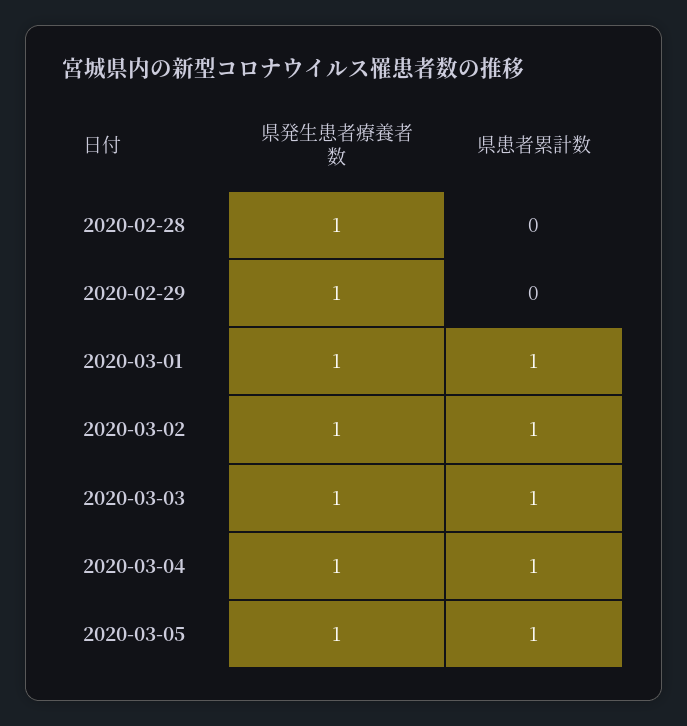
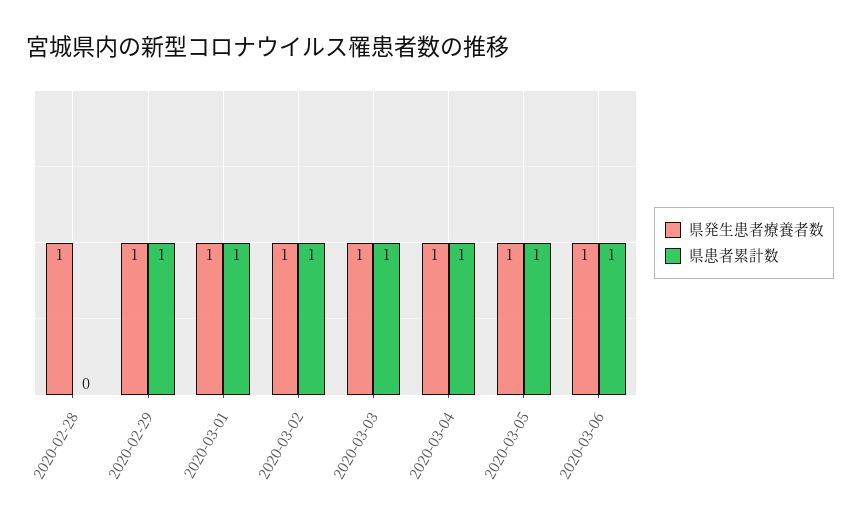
県患者累計数, 2020-02-29: 0 -> 1
県発生患者療養者数, 2020-03-06: none -> 1
県患者累計数, 2020-03-06: none -> 1

